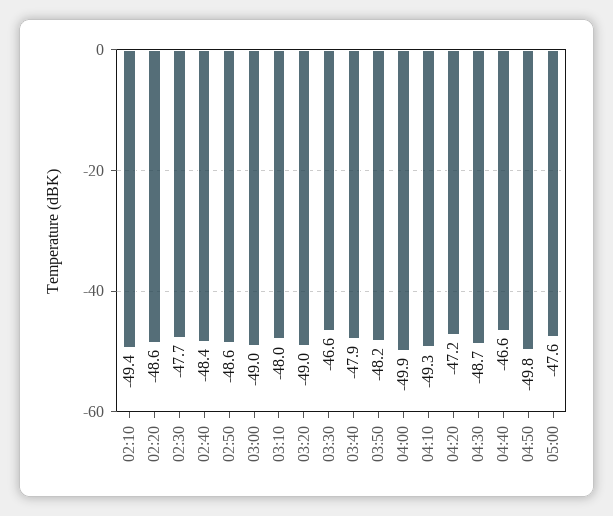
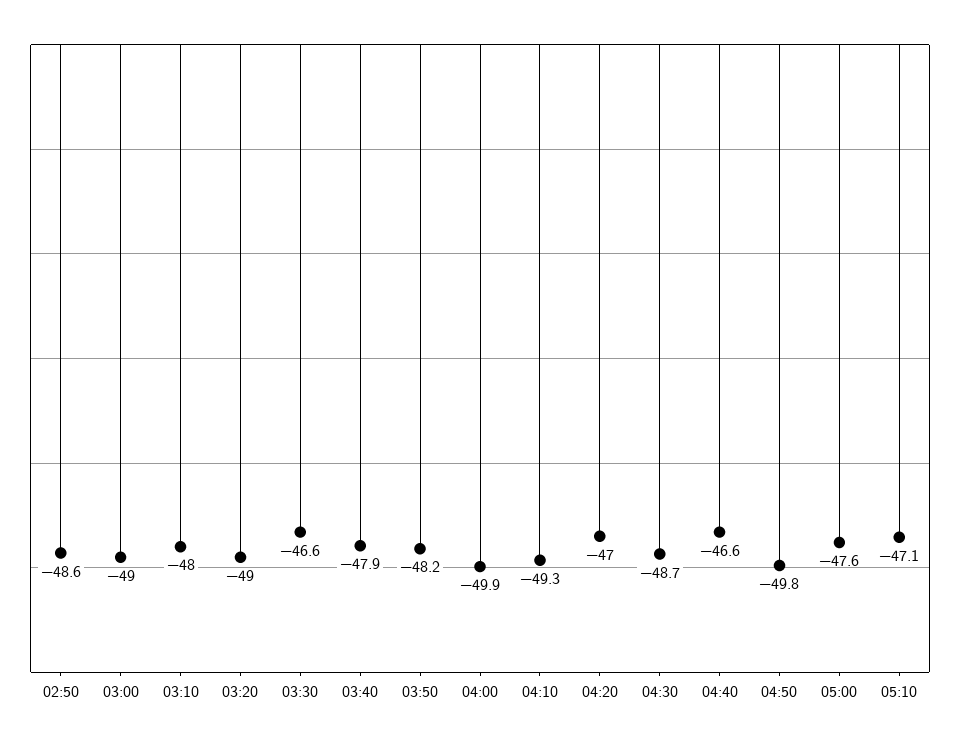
02:10: -49.4 -> none
02:20: -48.6 -> none
02:30: -47.7 -> none
02:40: -48.4 -> none
04:20: -47.2 -> -47
05:10: none -> -47.1

